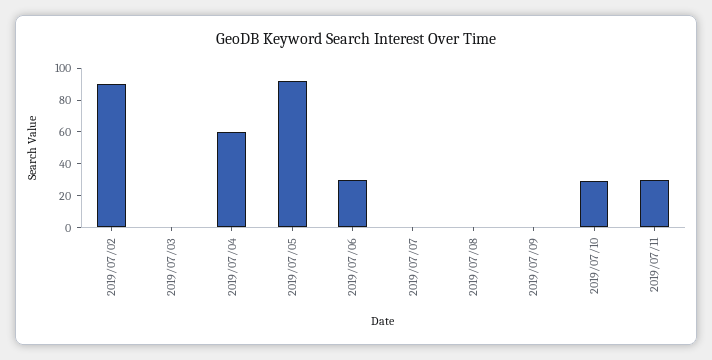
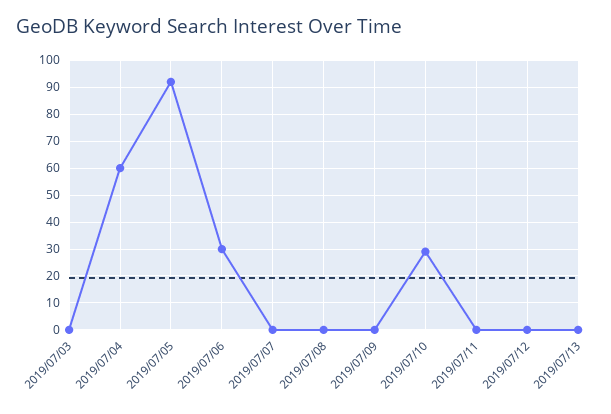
2019/07/02: 90 -> none
2019/07/11: 30 -> 0
2019/07/12: none -> 0
2019/07/13: none -> 0

